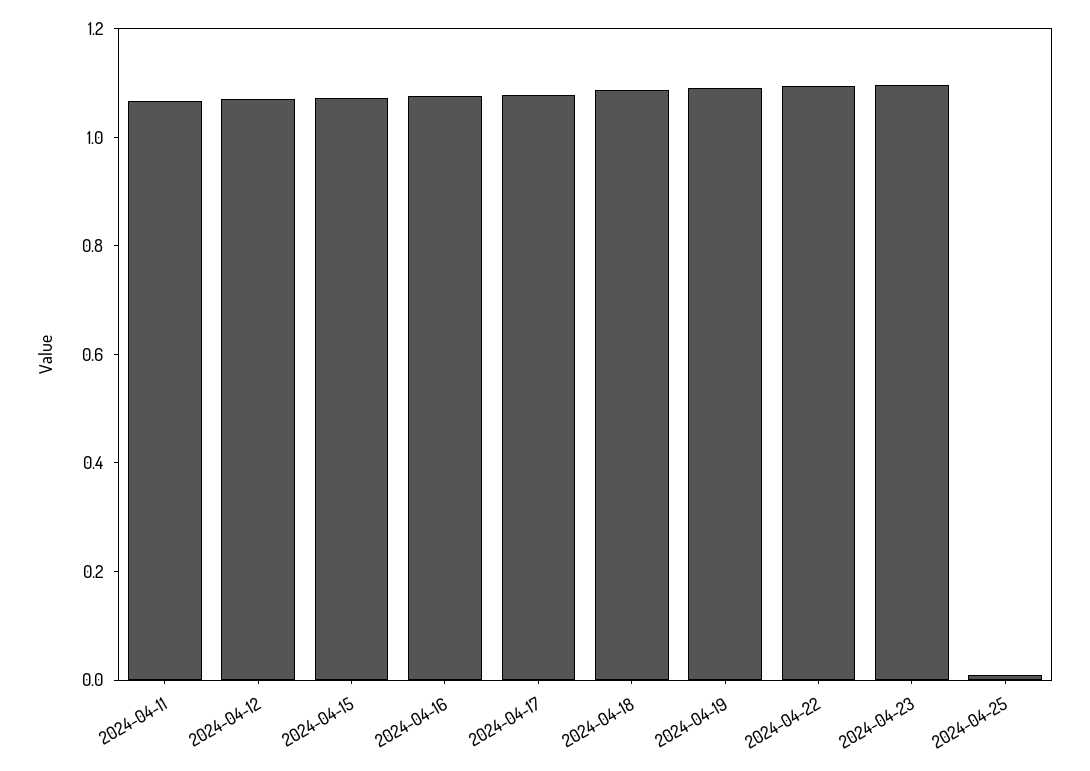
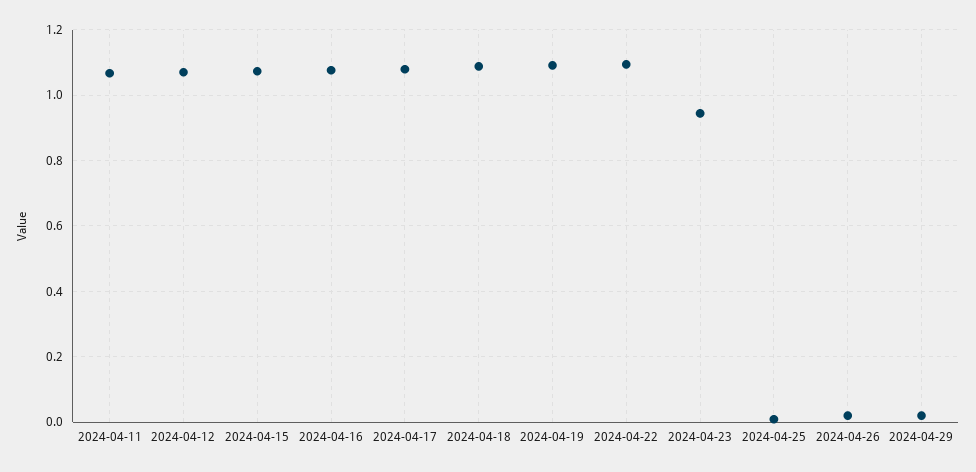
2024-04-23: 1.1 -> 0.94
2024-04-26: none -> 0.02
2024-04-29: none -> 0.02

